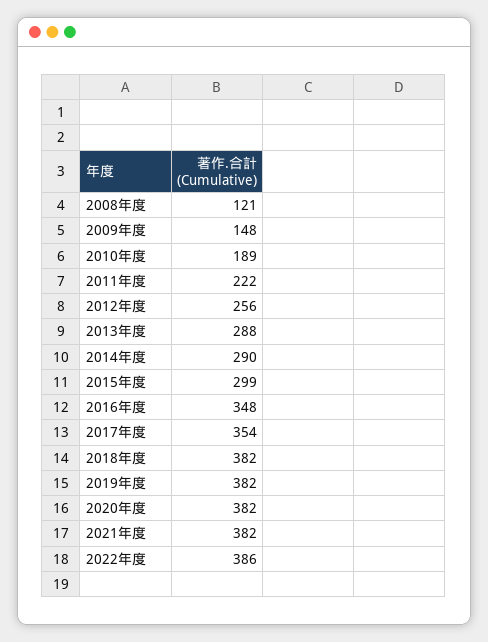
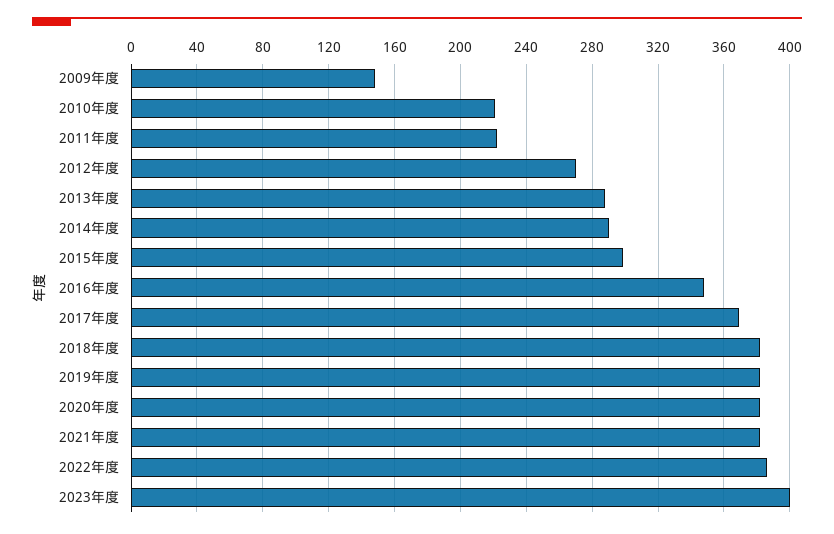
2008年度: 121 -> none
2010年度: 189 -> 220
2012年度: 256 -> 270
2017年度: 354 -> 370
2023年度: none -> 400

